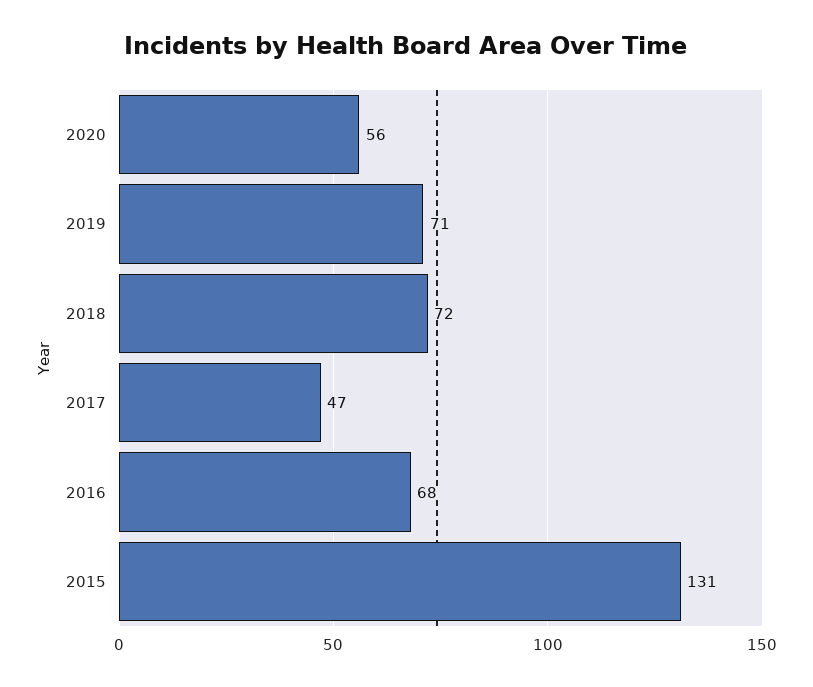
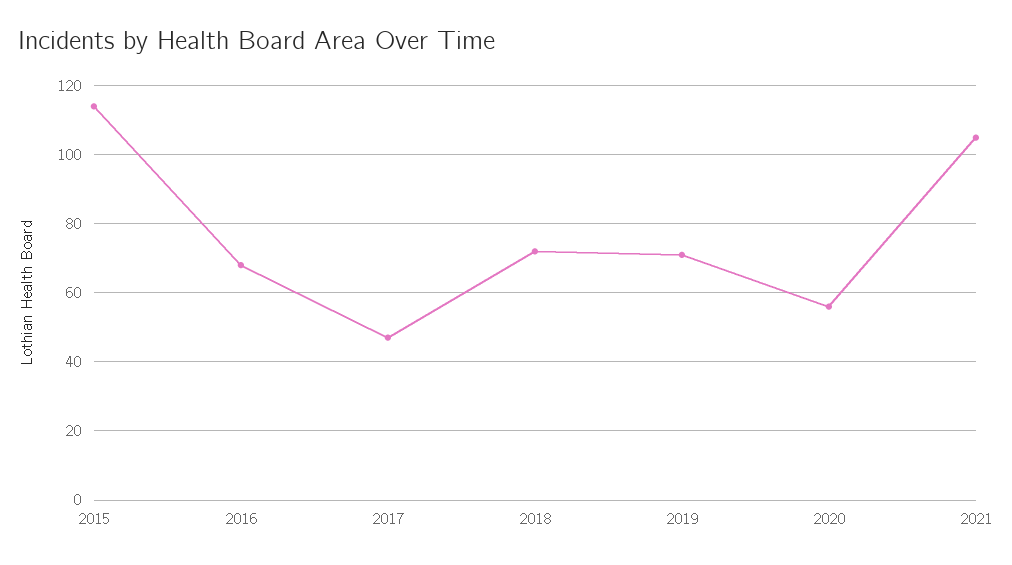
2015: 131 -> 115
2021: none -> 105

